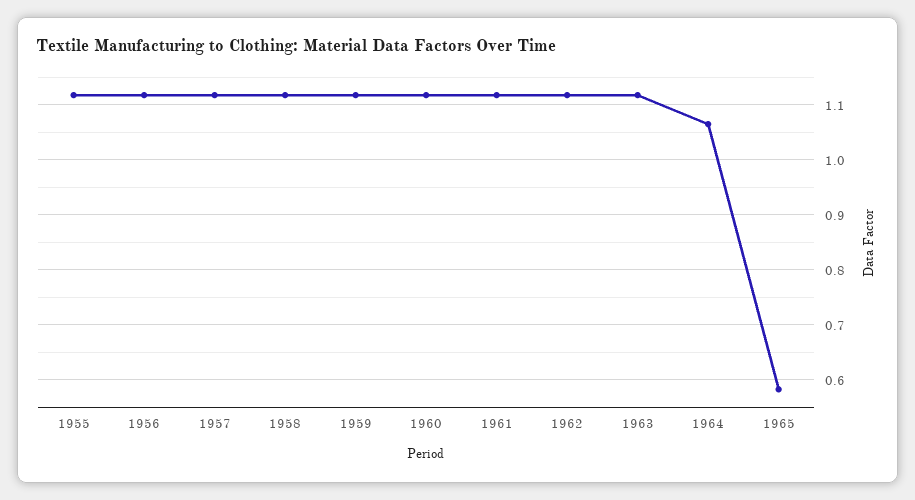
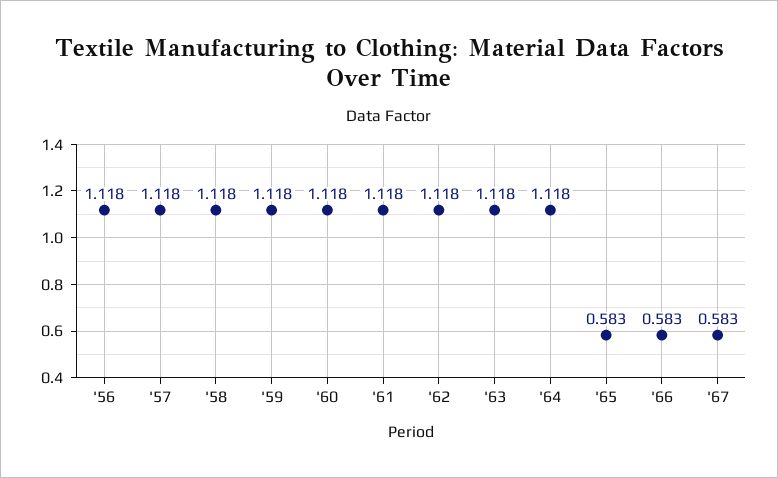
1955: 1.12 -> none
1964: 1.06 -> 1.118
'66: none -> 0.583
'67: none -> 0.583

